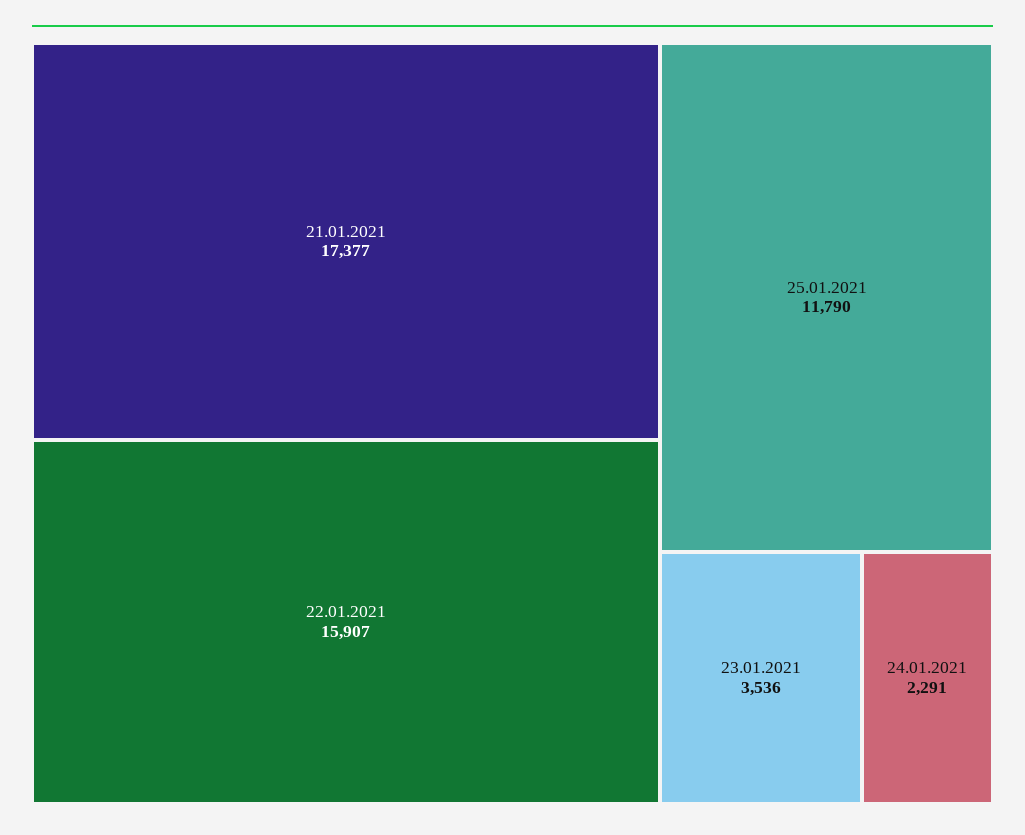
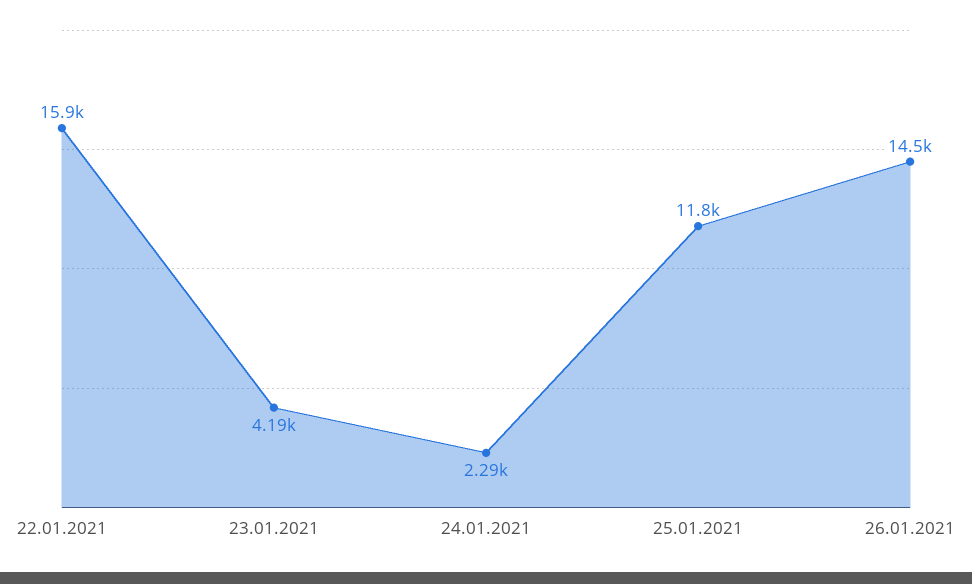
21.01.2021: 17377 -> none
23.01.2021: 3536 -> 4190
26.01.2021: none -> 14500

